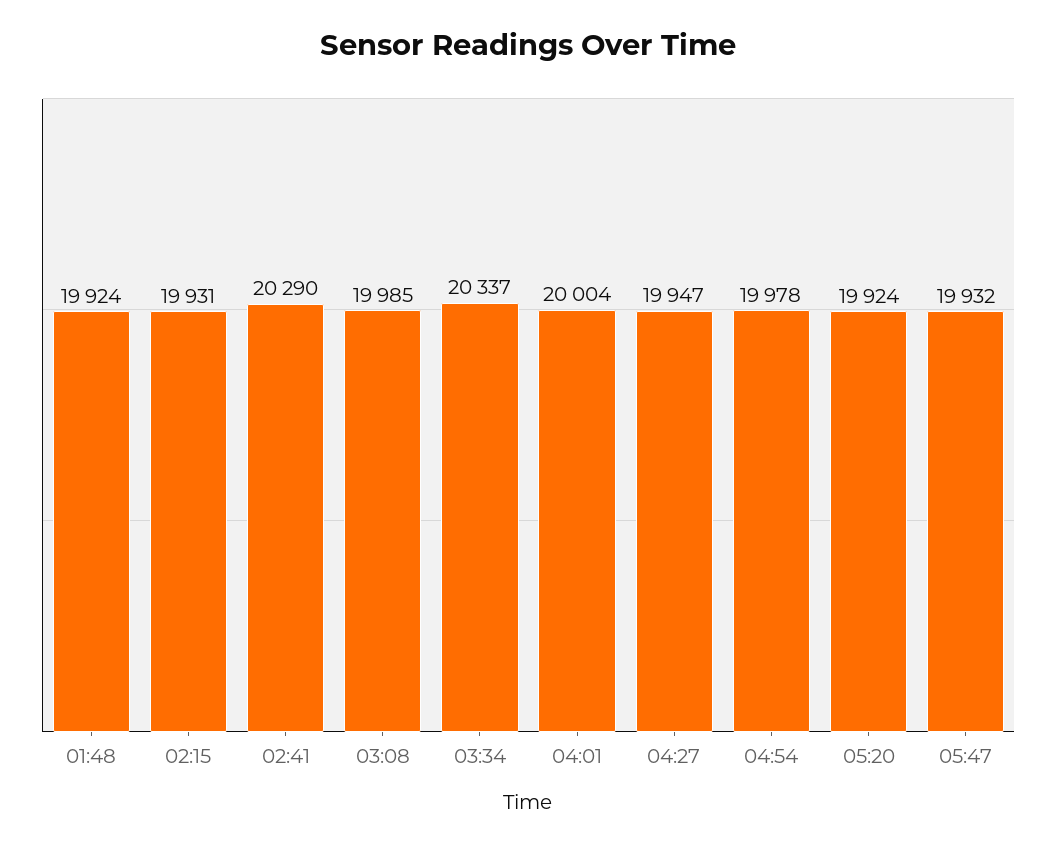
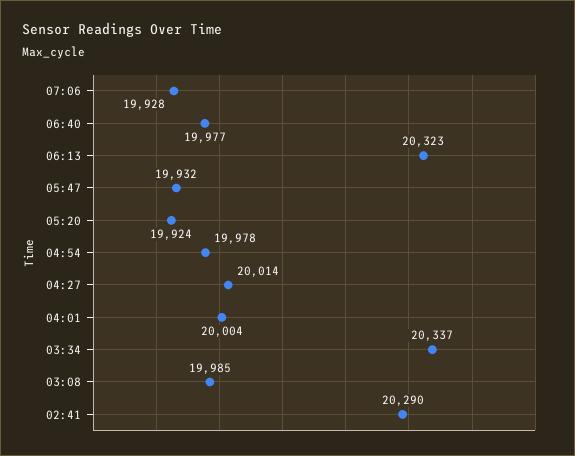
01:48: 19924 -> none
02:15: 19931 -> none
04:27: 19947 -> 20014
07:06: none -> 19928
06:40: none -> 19977
06:13: none -> 20323

